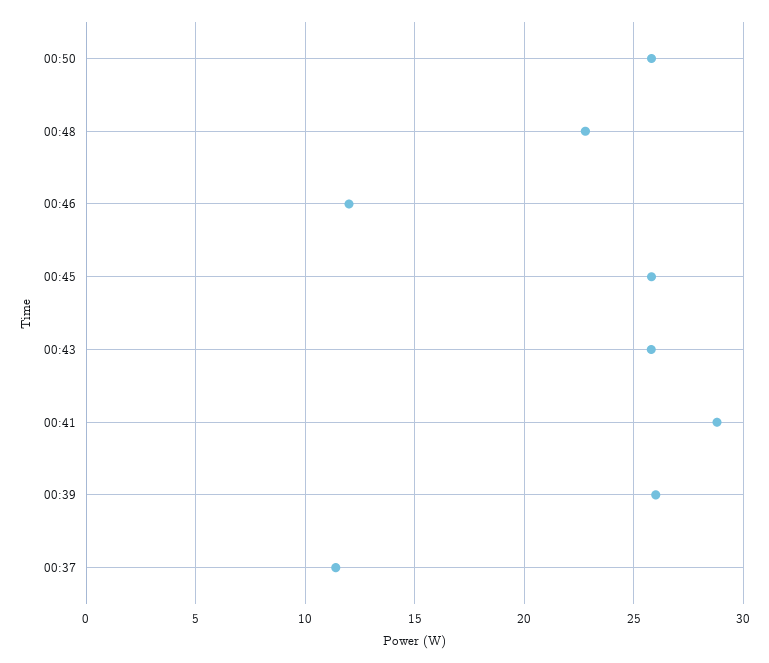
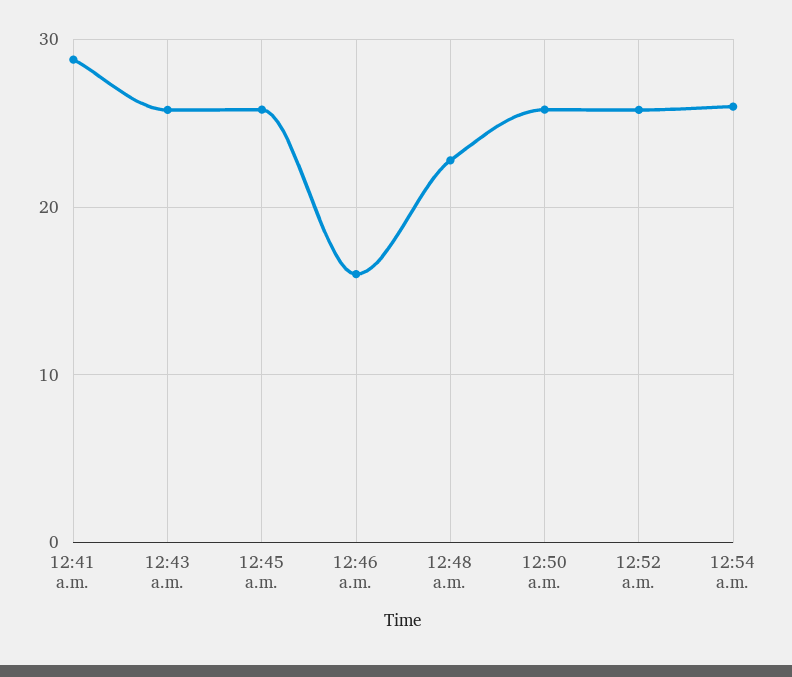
00:46: 12 -> 16
00:39: 26 -> none
00:37: 11.5 -> none
12:52 a.m.: none -> 26
12:54 a.m.: none -> 26

